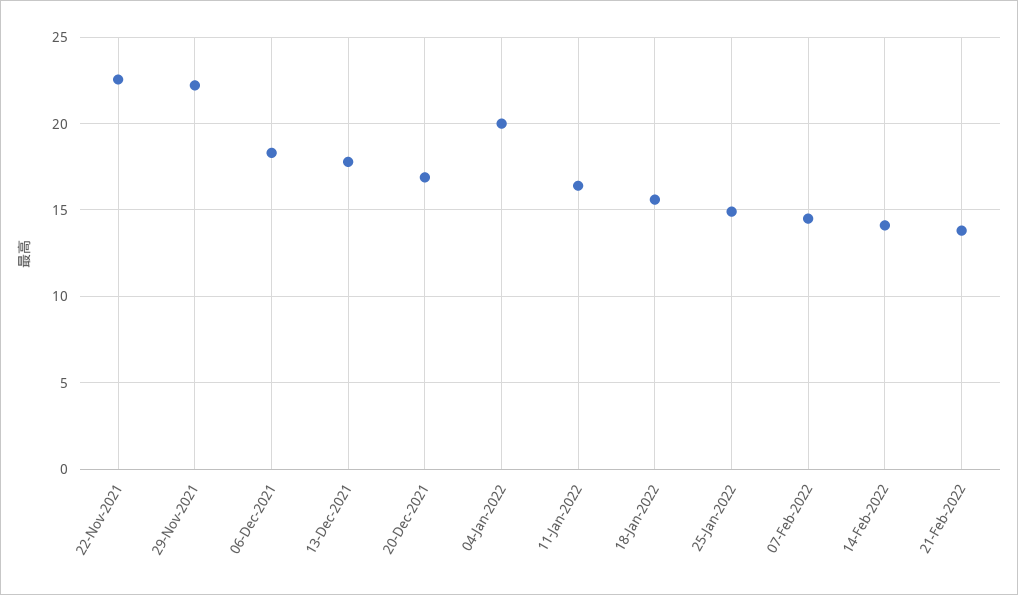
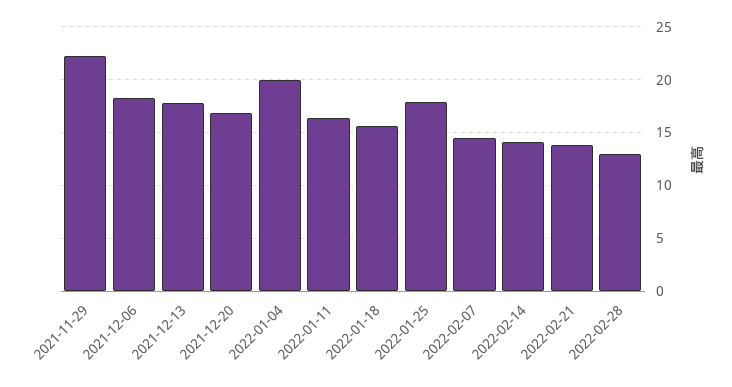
22-Nov-2021: 22.5 -> none
25-Jan-2022: 15 -> 18
2022-02-28: none -> 13

